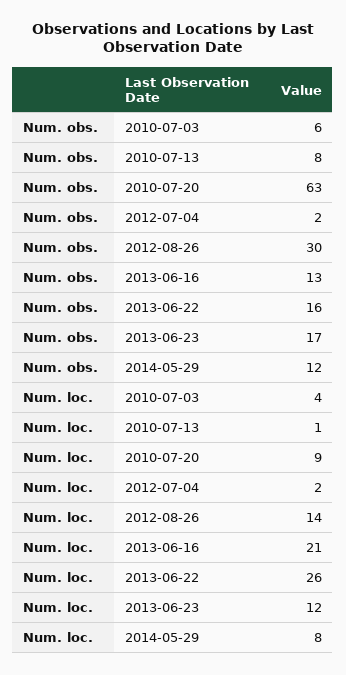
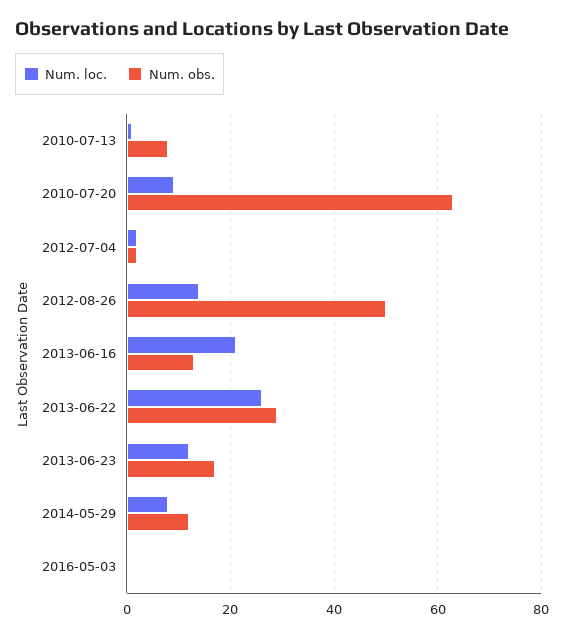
Num. obs., 2010-07-03: 6 -> none
Num. obs., 2012-08-26: 30 -> 50
Num. obs., 2013-06-22: 16 -> 30
Num. loc., 2010-07-03: 4 -> none
Num. loc., 2016-05-03: none -> 0
Num. obs., 2016-05-03: none -> 0

